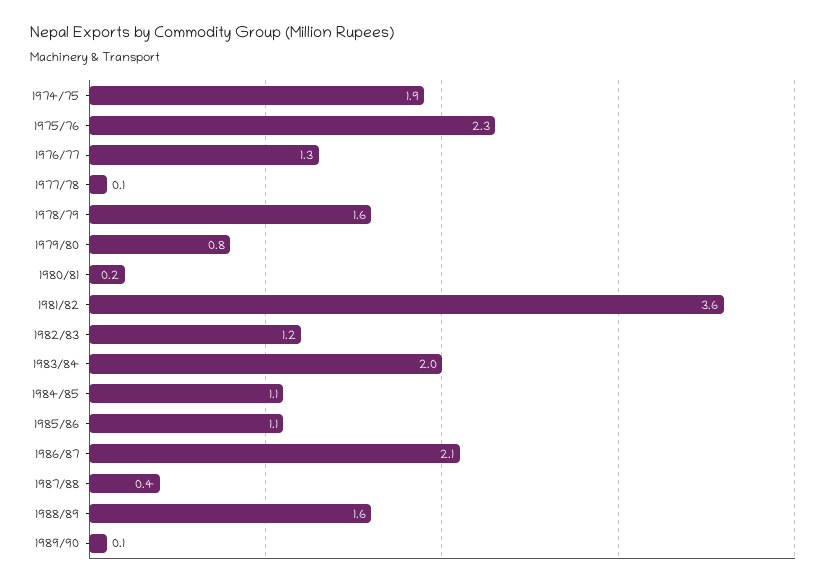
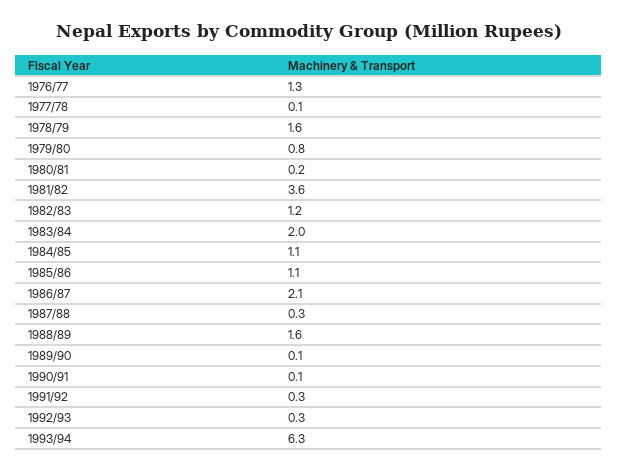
1974/75: 1.9 -> none
1975/76: 2.3 -> none
1987/88: 0.4 -> 0.3
1990/91: none -> 0.1
1991/92: none -> 0.3
1992/93: none -> 0.3
1993/94: none -> 6.3

